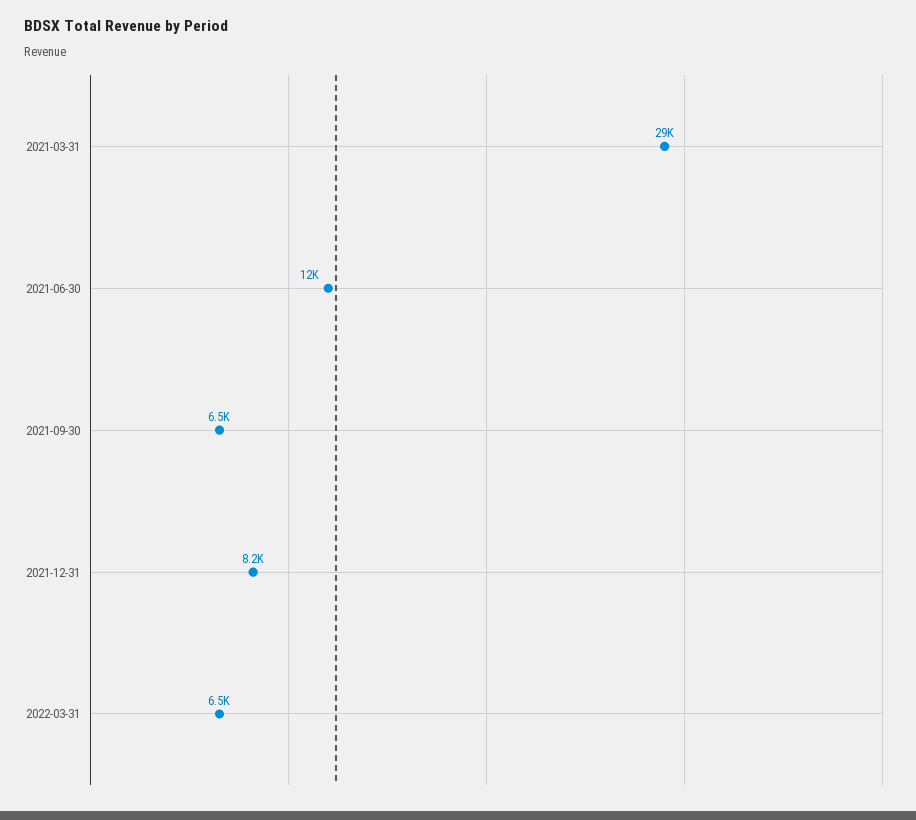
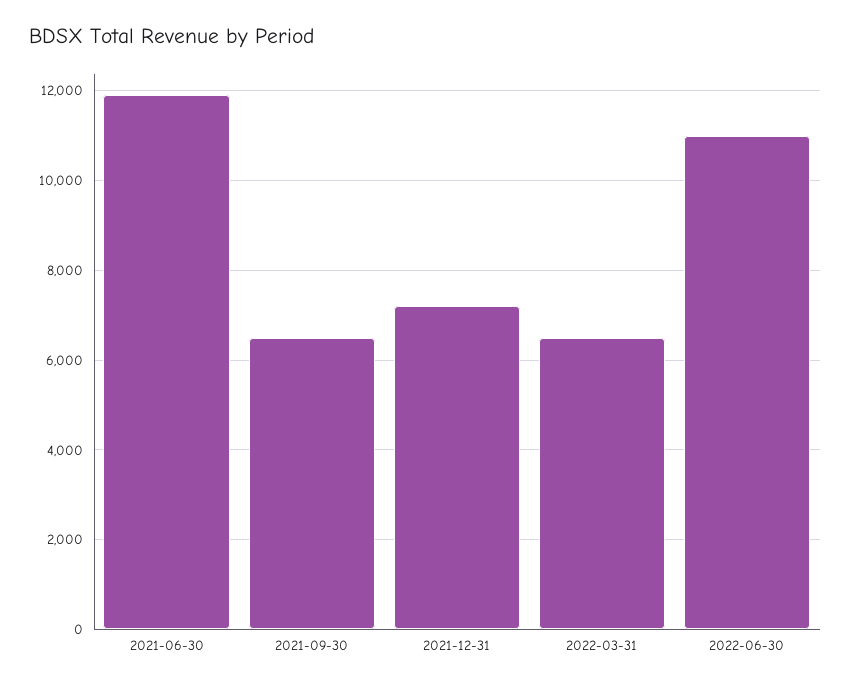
2021-03-31: 29000 -> none
2021-12-31: 8200 -> 7200
2022-06-30: none -> 11000

